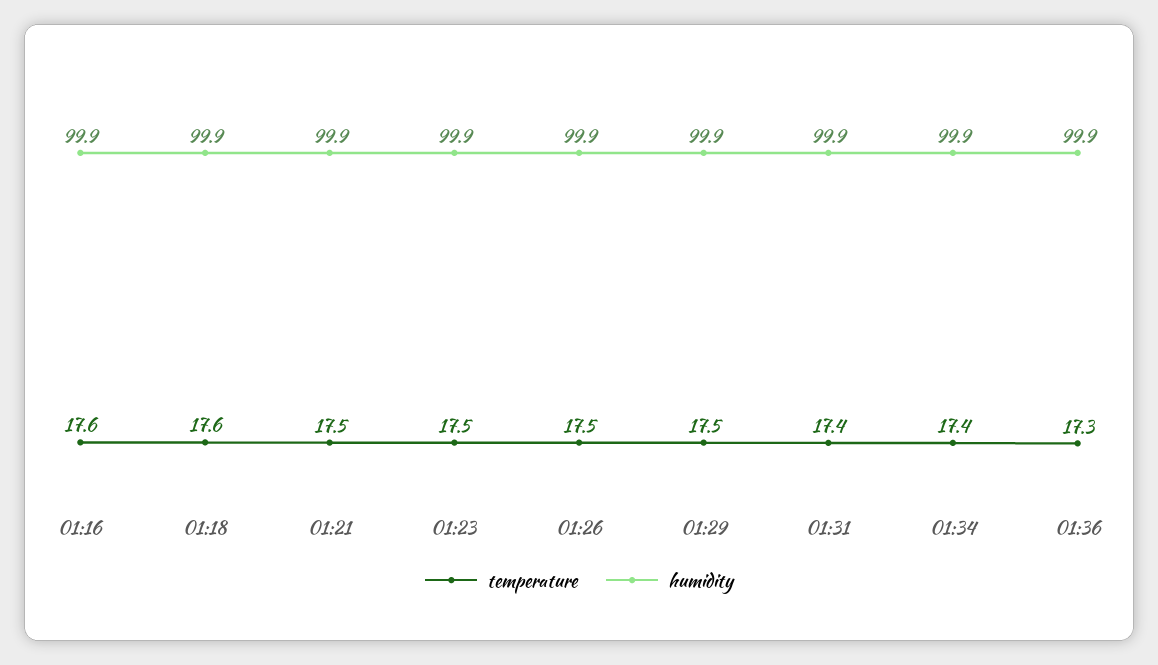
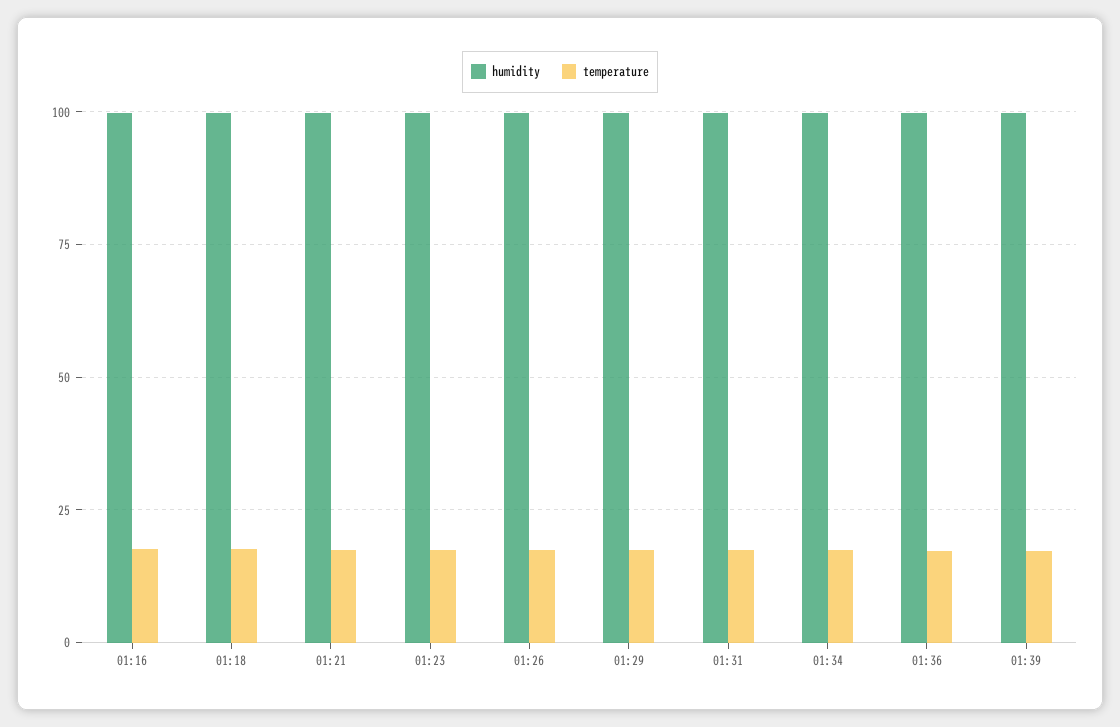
humidity, 01:39: none -> 100
temperature, 01:39: none -> 17.5

